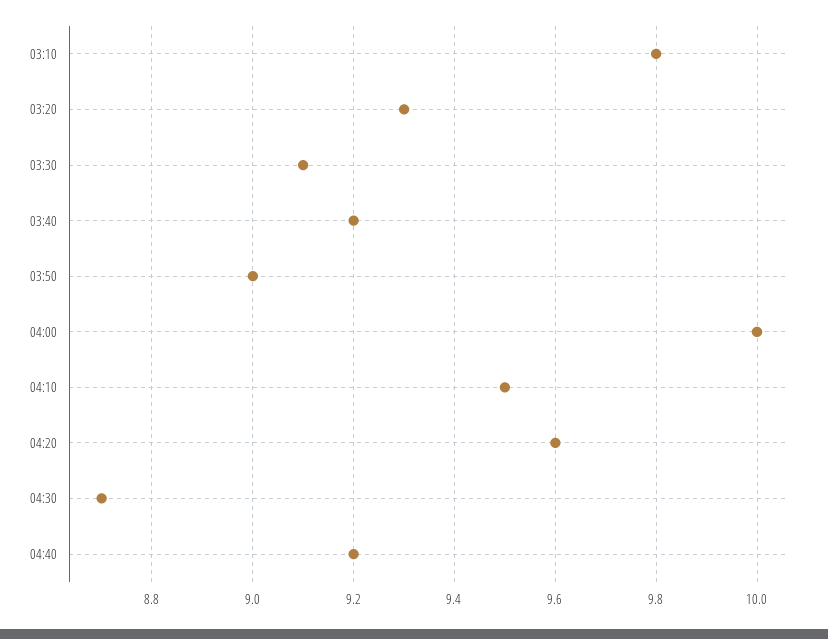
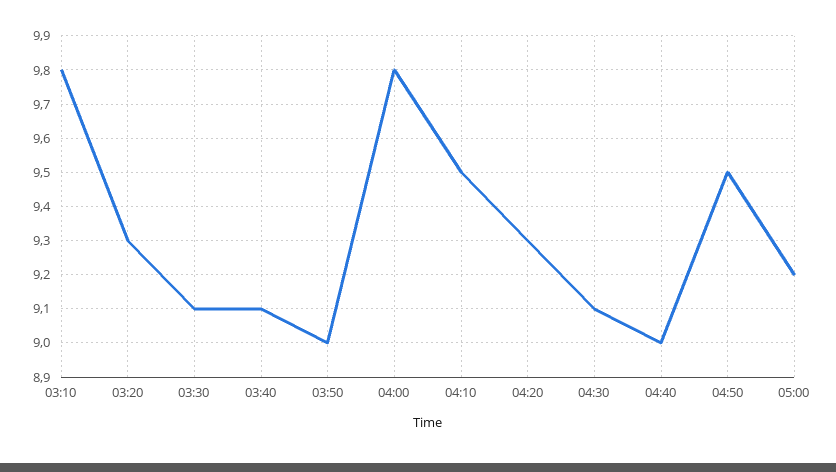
03:40: 9.2 -> 9.1
04:00: 10 -> 9.8
04:20: 9.6 -> 9.3
04:30: 8.7 -> 9.1
04:40: 9.2 -> 9
04:50: none -> 9.5
05:00: none -> 9.2

